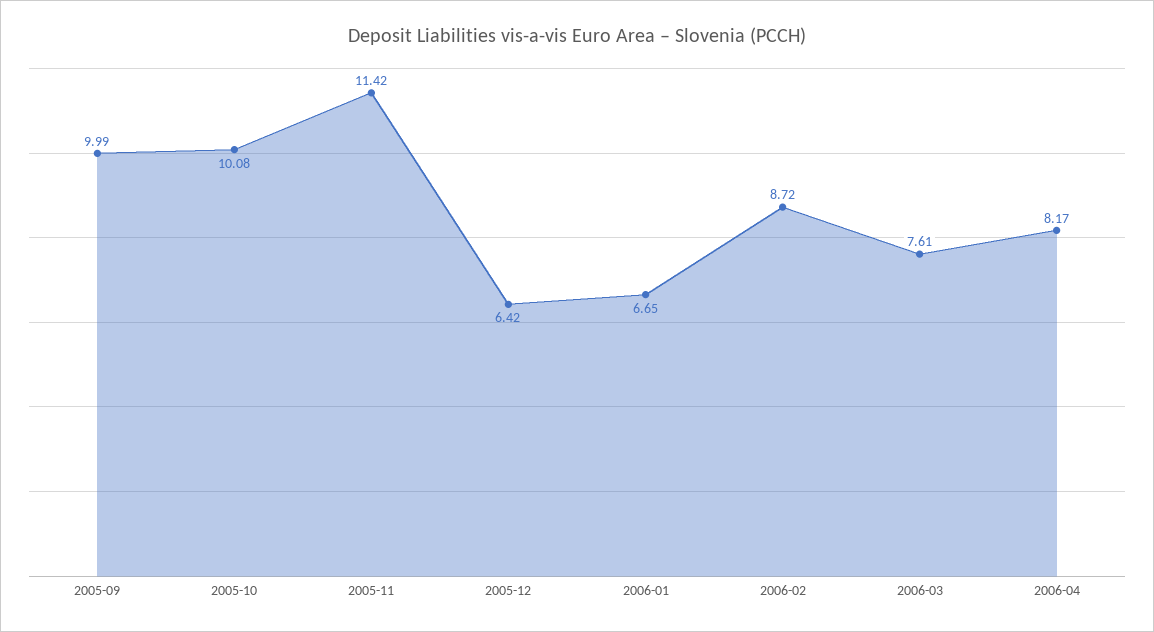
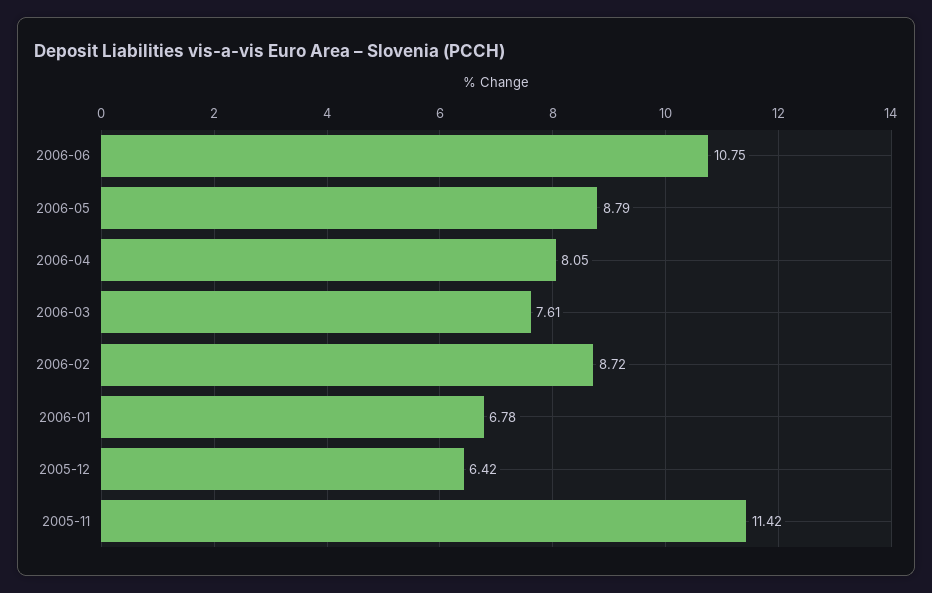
2005-09: 9.99 -> none
2005-10: 10.08 -> none
2006-01: 6.65 -> 6.78
2006-04: 8.17 -> 8.05
2006-06: none -> 10.75
2006-05: none -> 8.79

